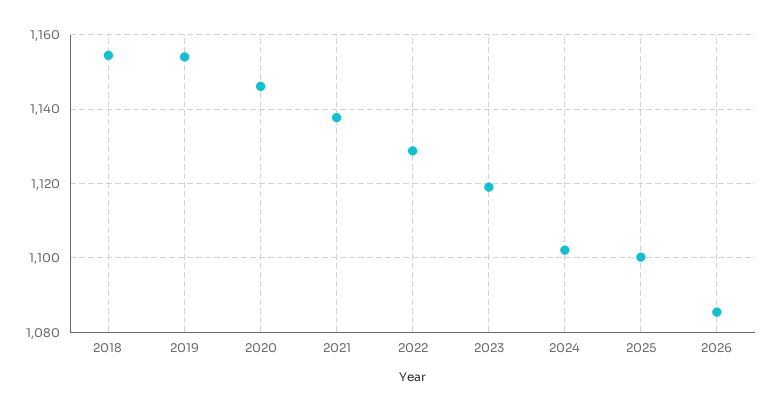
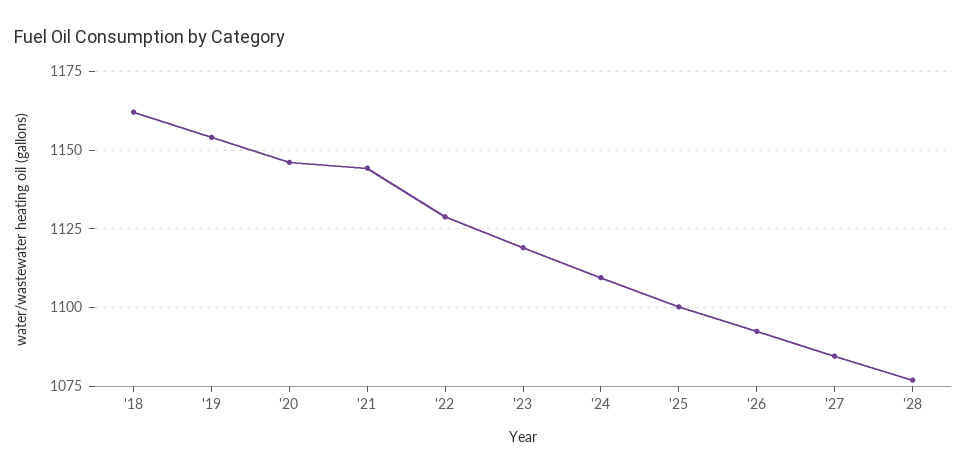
2018: 1154 -> 1162.5
2021: 1138 -> 1145
2024: 1102 -> 1110
2026: 1086 -> 1092.5
'27: none -> 1085
'28: none -> 1077.5

